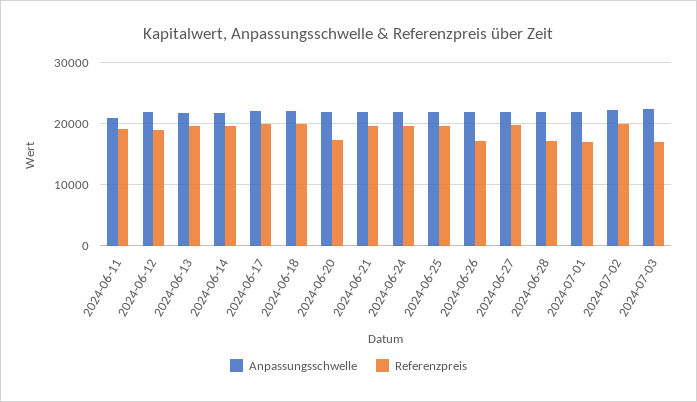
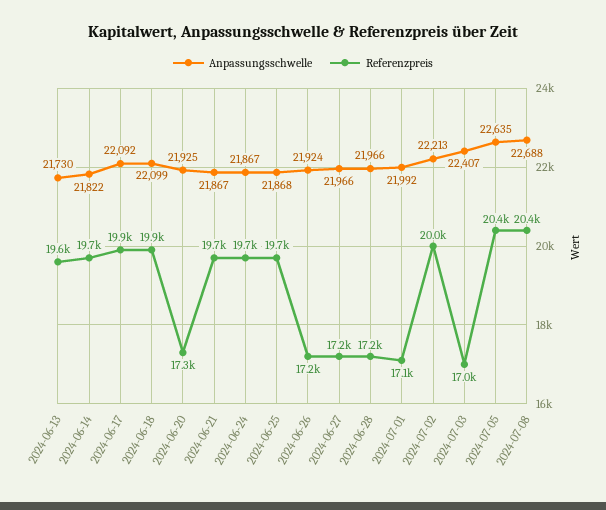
Anpassungsschwelle, 2024-06-11: 21000 -> none
Referenzpreis, 2024-06-11: 19000 -> none
Anpassungsschwelle, 2024-06-12: 22000 -> none
Referenzpreis, 2024-06-12: 19000 -> none
Referenzpreis, 2024-06-27: 20000 -> 17200
Anpassungsschwelle, 2024-07-05: none -> 22635
Referenzpreis, 2024-07-05: none -> 20400
Anpassungsschwelle, 2024-07-08: none -> 22688
Referenzpreis, 2024-07-08: none -> 20400

